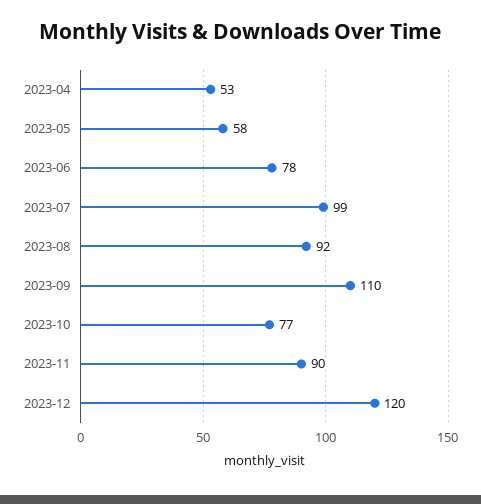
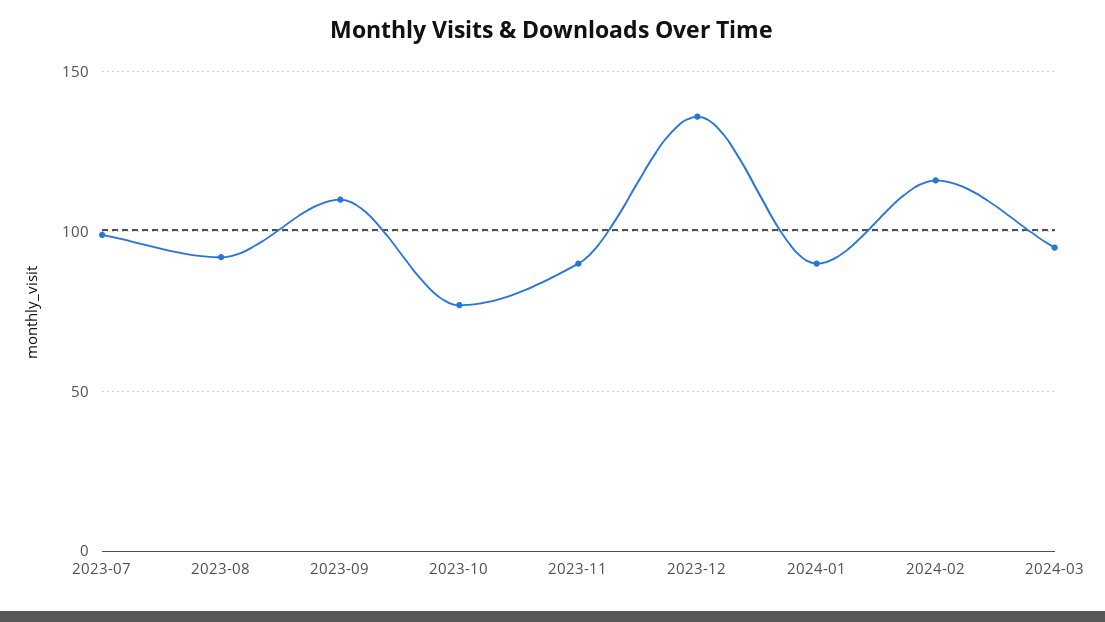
2023-04: 53 -> none
2023-05: 58 -> none
2023-06: 78 -> none
2023-12: 120 -> 135
2024-01: none -> 90
2024-02: none -> 115
2024-03: none -> 95

